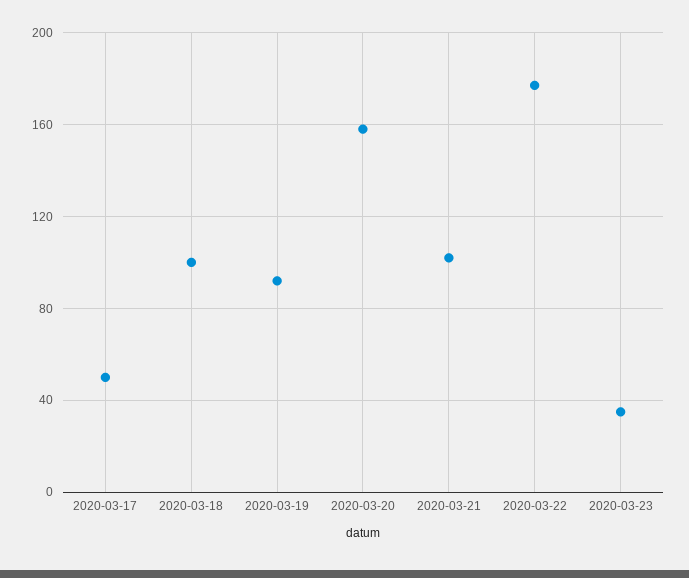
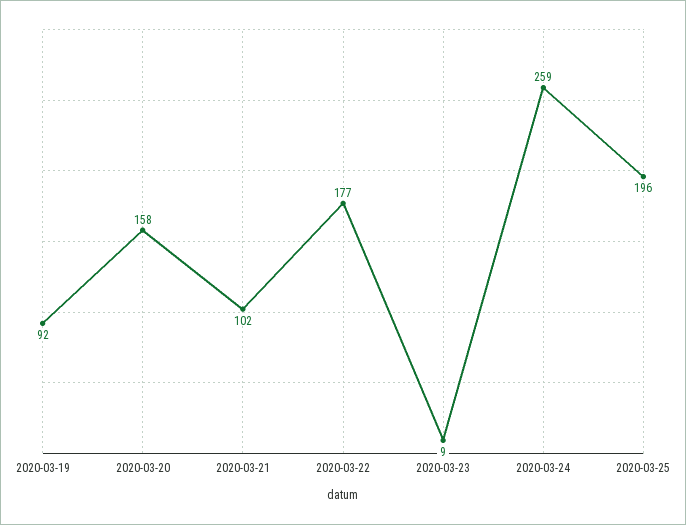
2020-03-17: 50 -> none
2020-03-18: 100 -> none
2020-03-23: 35 -> 9
2020-03-24: none -> 259
2020-03-25: none -> 196

